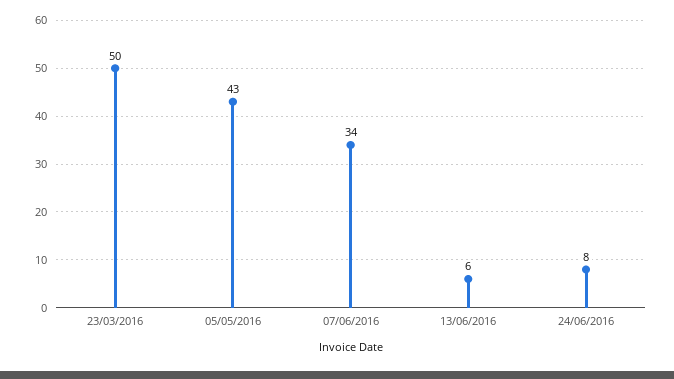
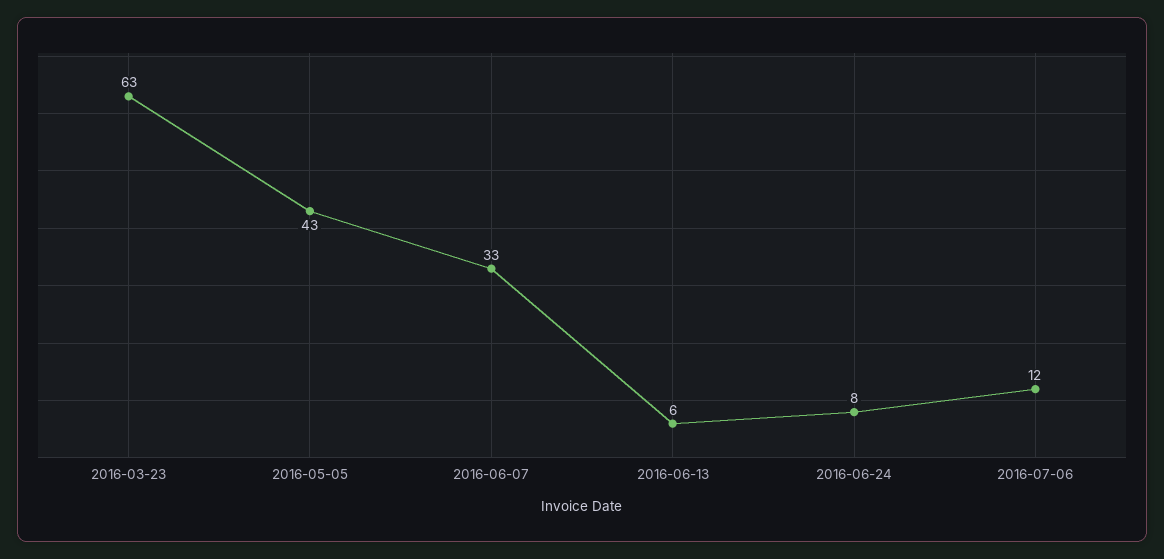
23/03/2016: 50 -> 63
07/06/2016: 34 -> 33
2016-07-06: none -> 12

